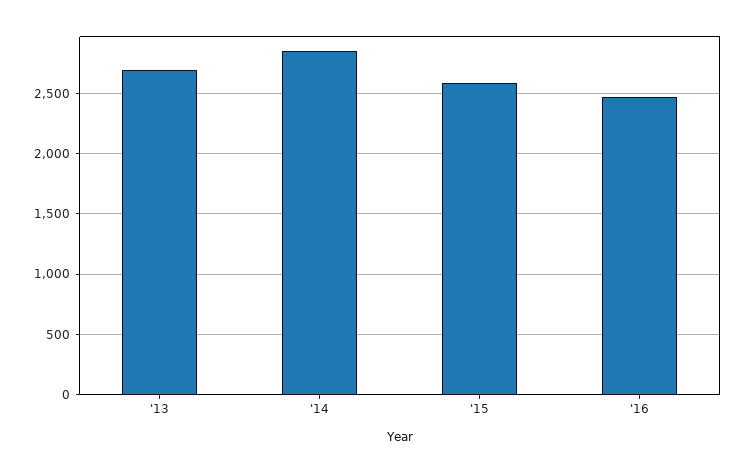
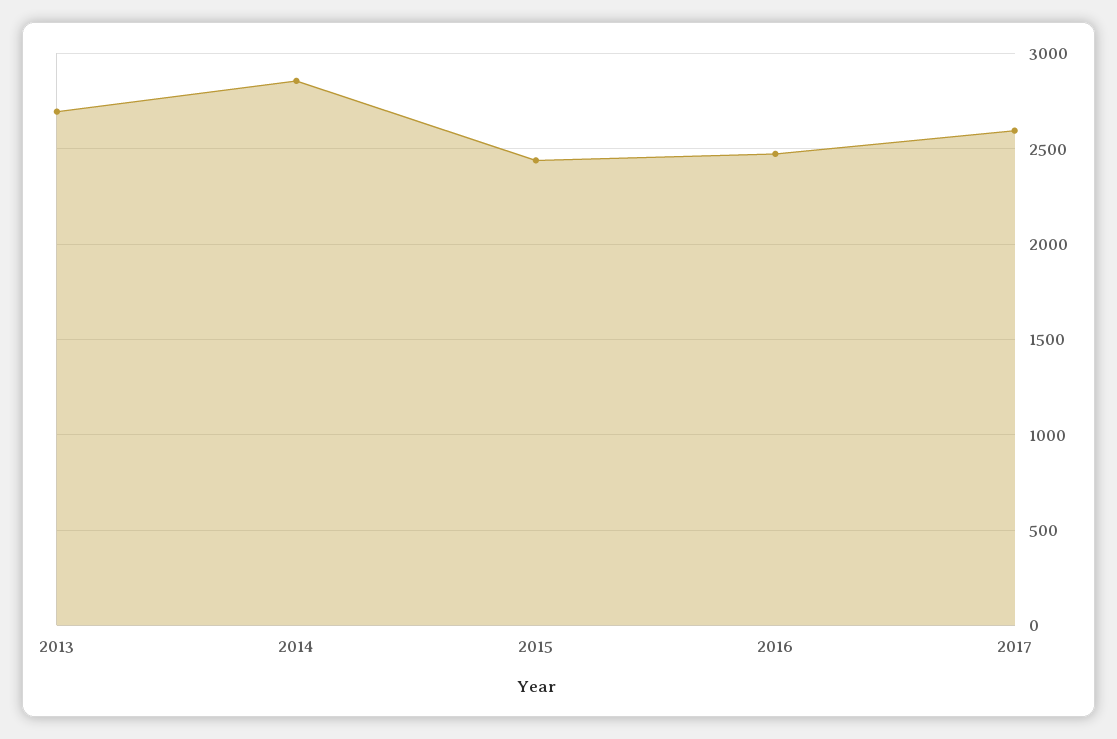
'15: 2600 -> 2450
2017: none -> 2600

